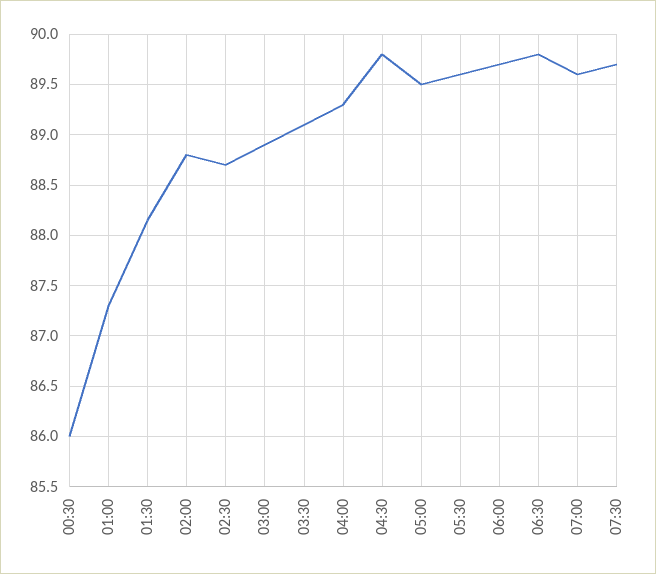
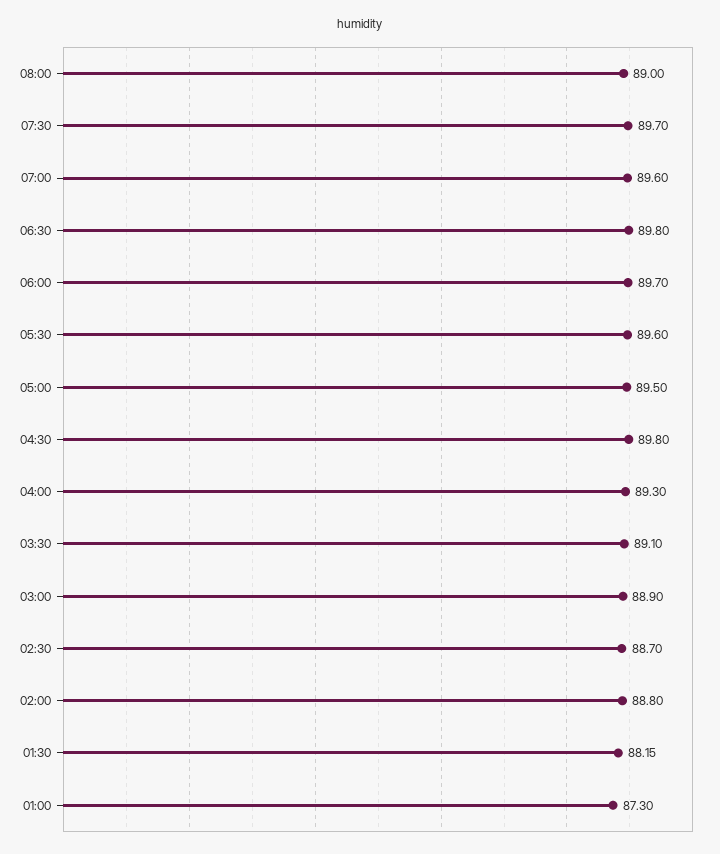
00:30: 86 -> none
08:00: none -> 89

